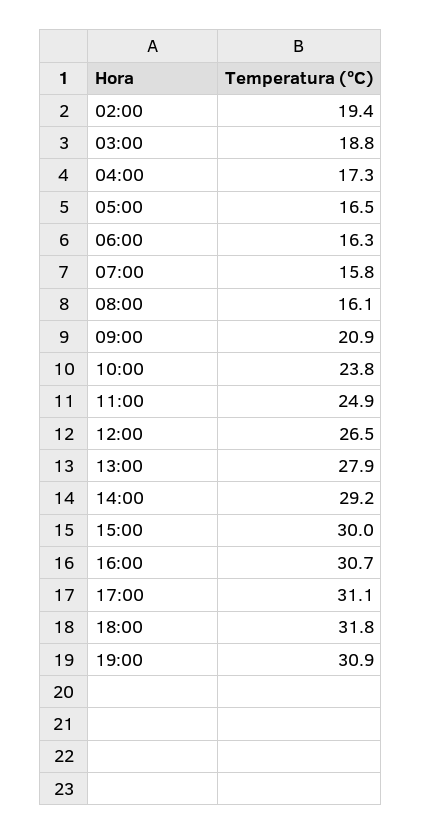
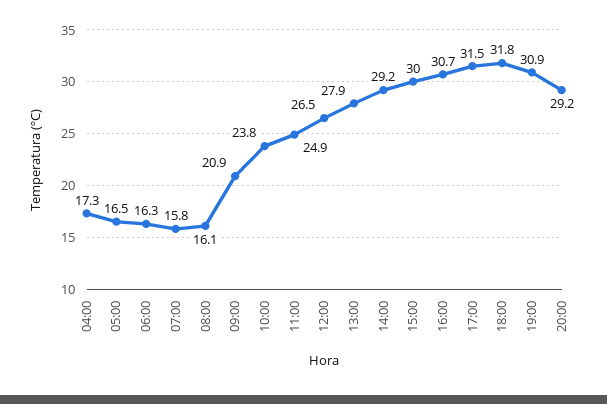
02:00: 19.4 -> none
03:00: 18.8 -> none
17:00: 31.1 -> 31.5
20:00: none -> 29.2

